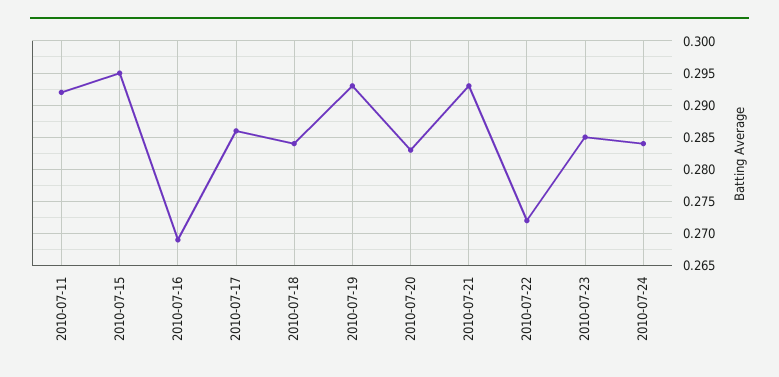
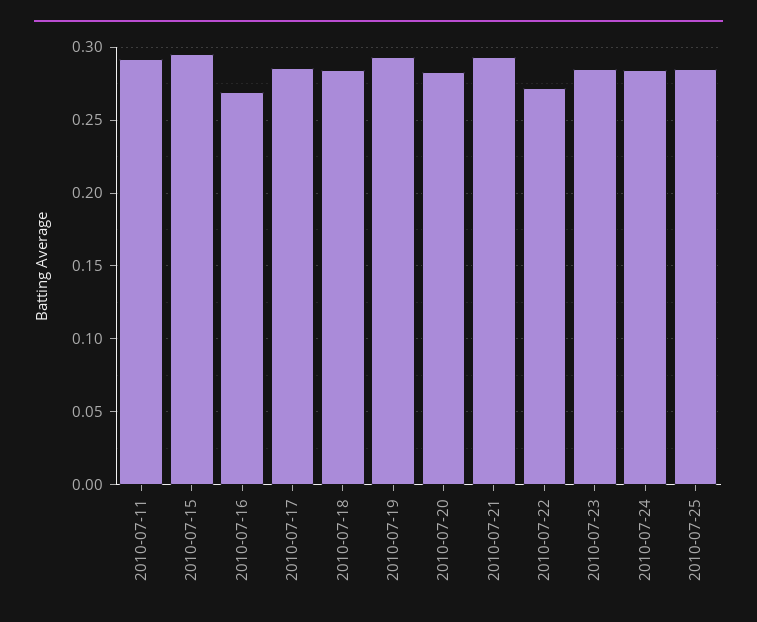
2010-07-25: none -> 0.285

